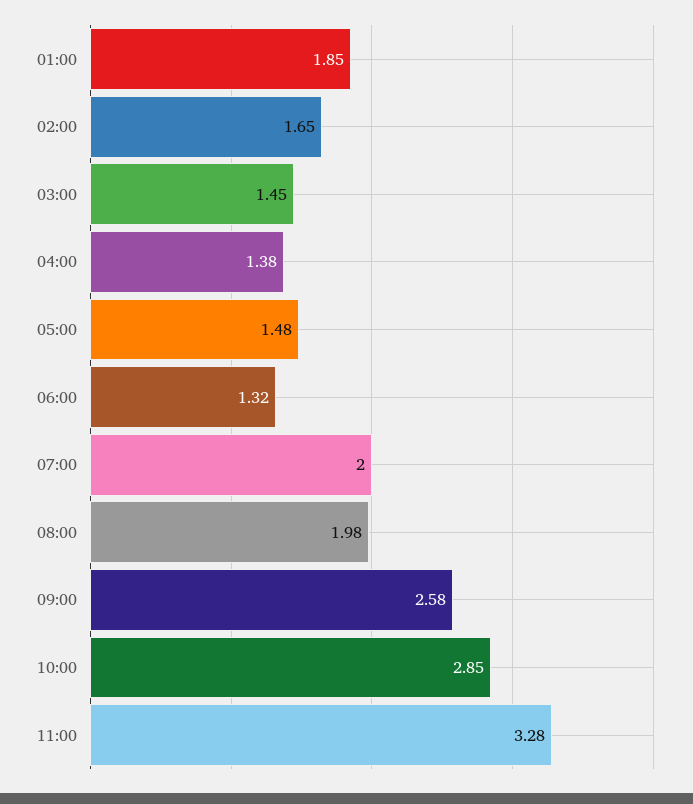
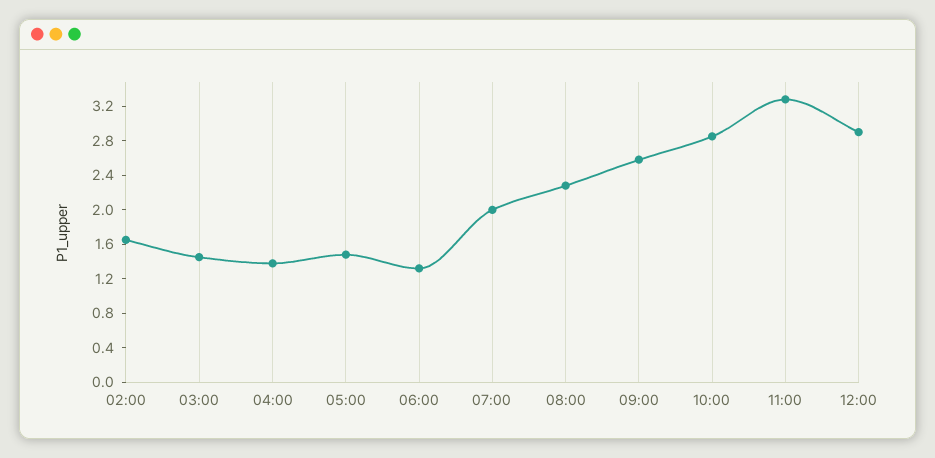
01:00: 1.85 -> none
08:00: 1.98 -> 2.3
12:00: none -> 2.9

